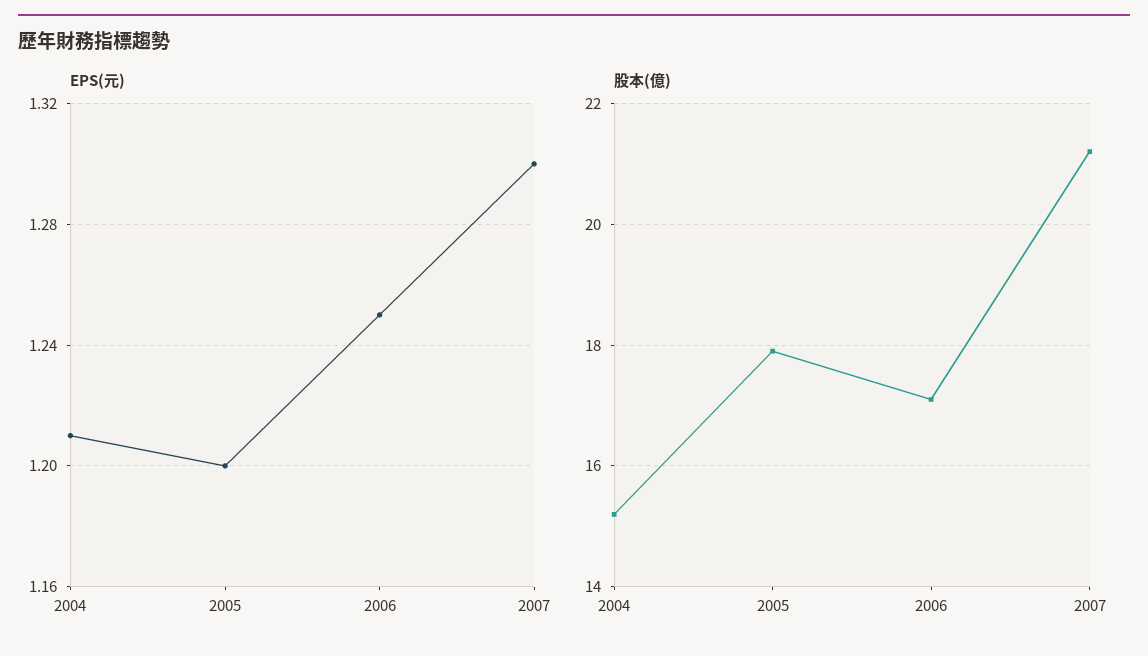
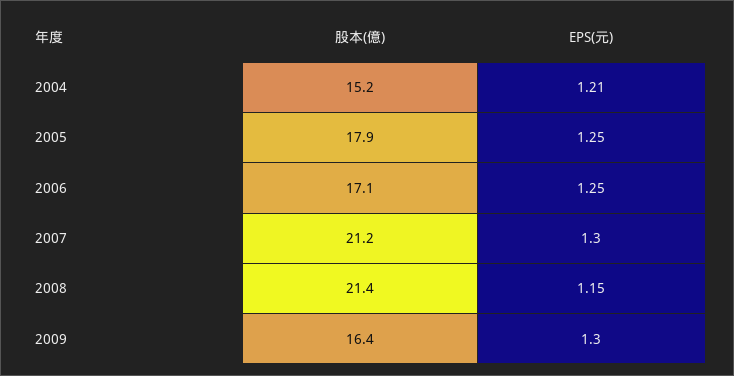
EPS(元), 2005: 1.2 -> 1.25
股本(億), 2008: none -> 21.4
EPS(元), 2008: none -> 1.15
股本(億), 2009: none -> 16.4
EPS(元), 2009: none -> 1.3

